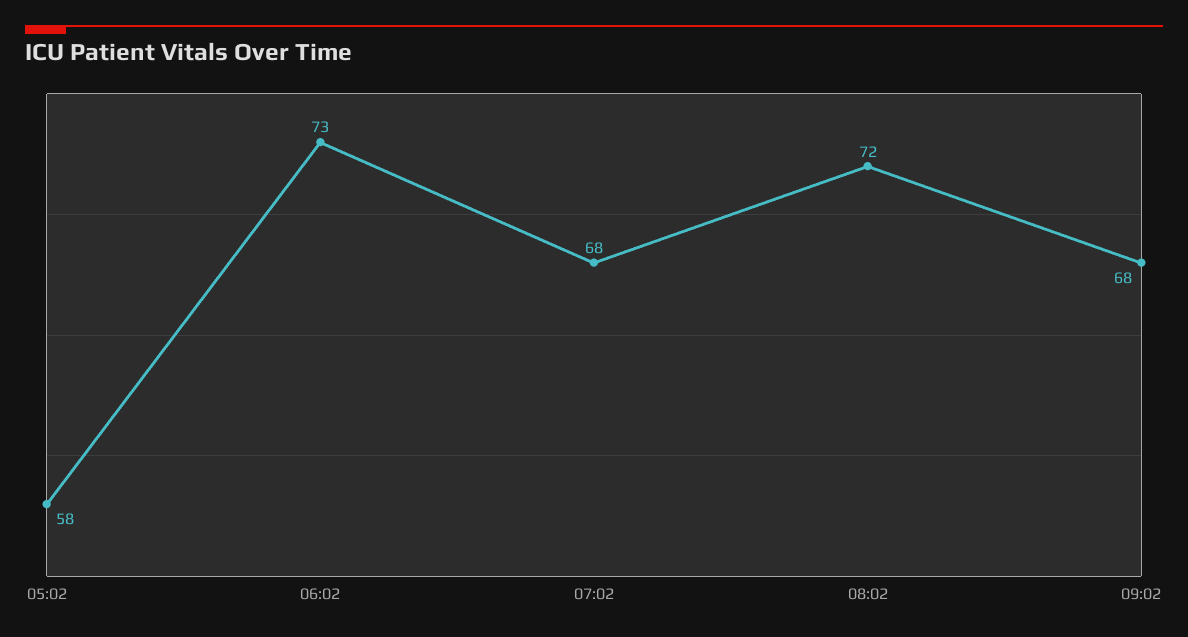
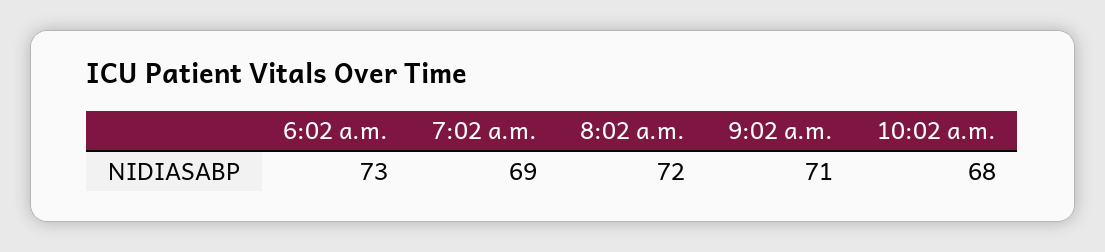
05:02: 58 -> none
07:02: 68 -> 69
09:02: 68 -> 71
10:02 a.m.: none -> 68

